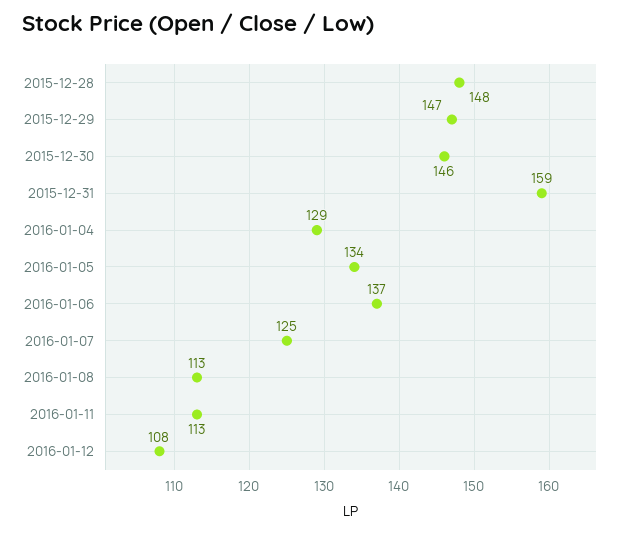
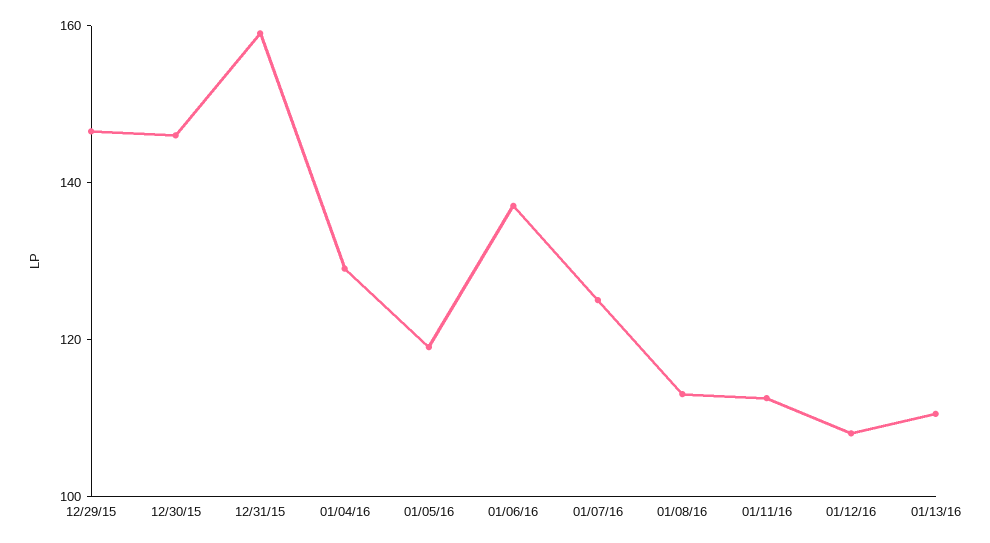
2015-12-28: 148 -> none
2016-01-05: 134 -> 120
01/13/16: none -> 110

